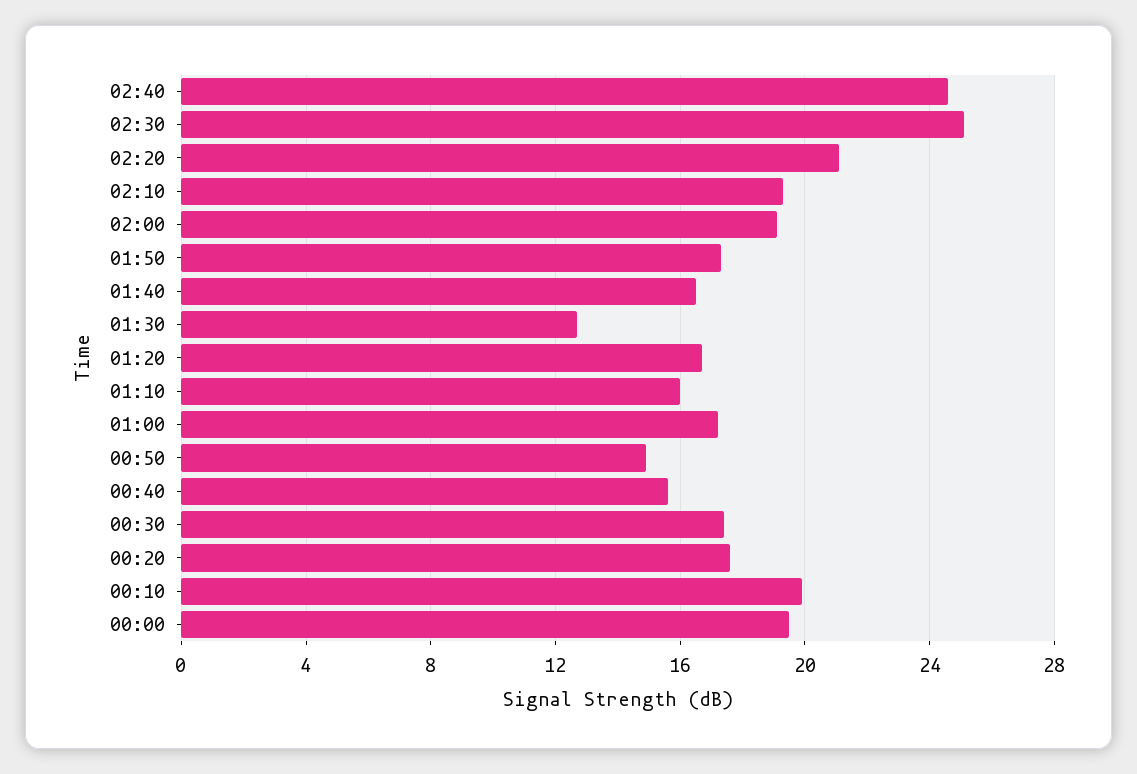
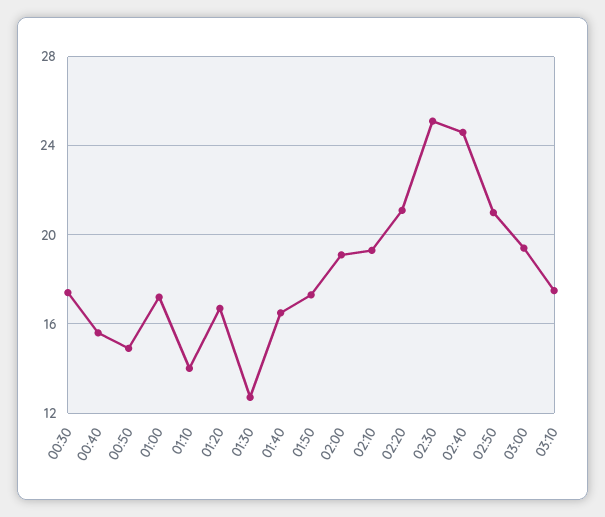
01:10: 16 -> 14
00:20: 17.5 -> none
00:10: 20 -> none
00:00: 19.5 -> none
02:50: none -> 21
03:00: none -> 19.5
03:10: none -> 17.5

